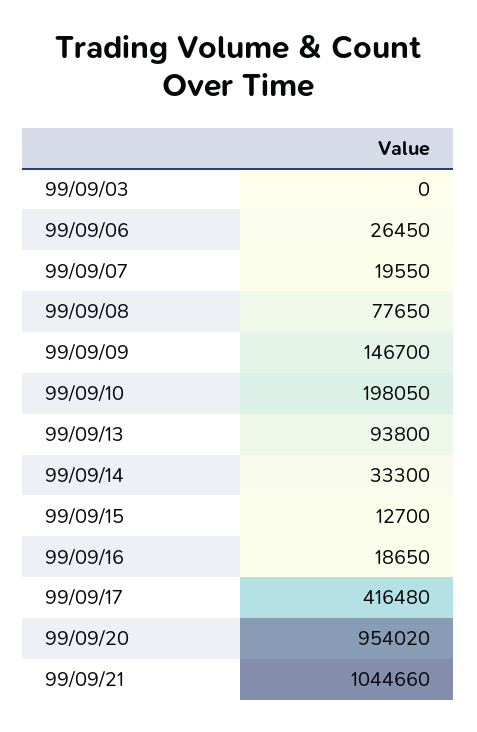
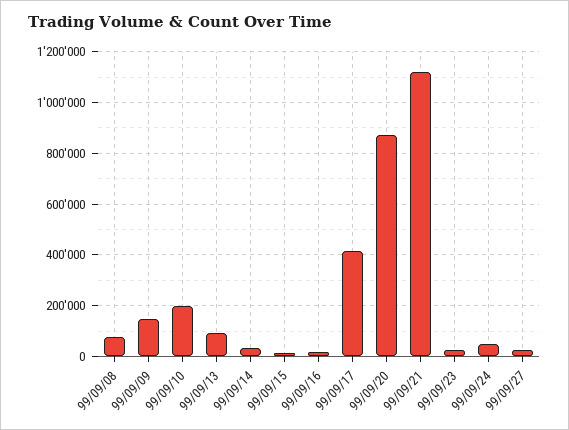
99/09/03: 0 -> none
99/09/06: 26450 -> none
99/09/07: 19550 -> none
99/09/20: 954020 -> 875000
99/09/21: 1044660 -> 1125000
99/09/23: none -> 25000
99/09/24: none -> 50000
99/09/27: none -> 25000

